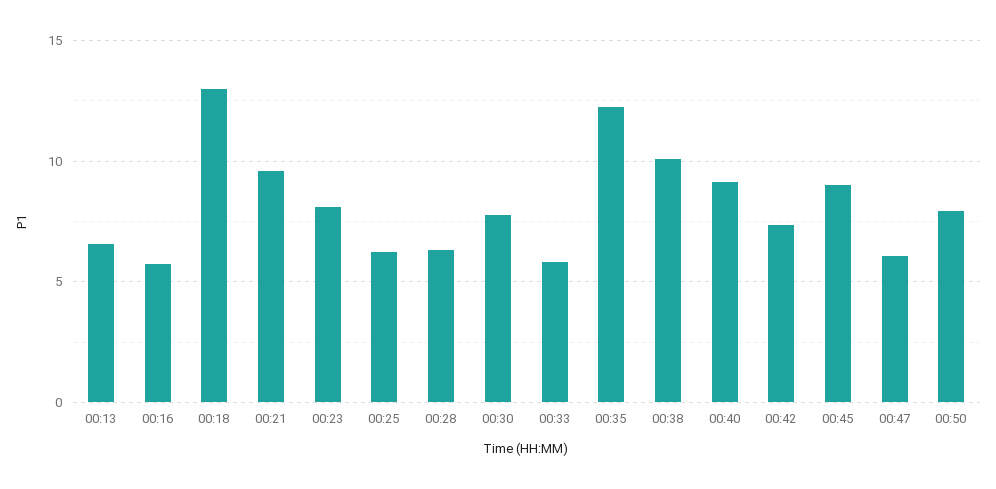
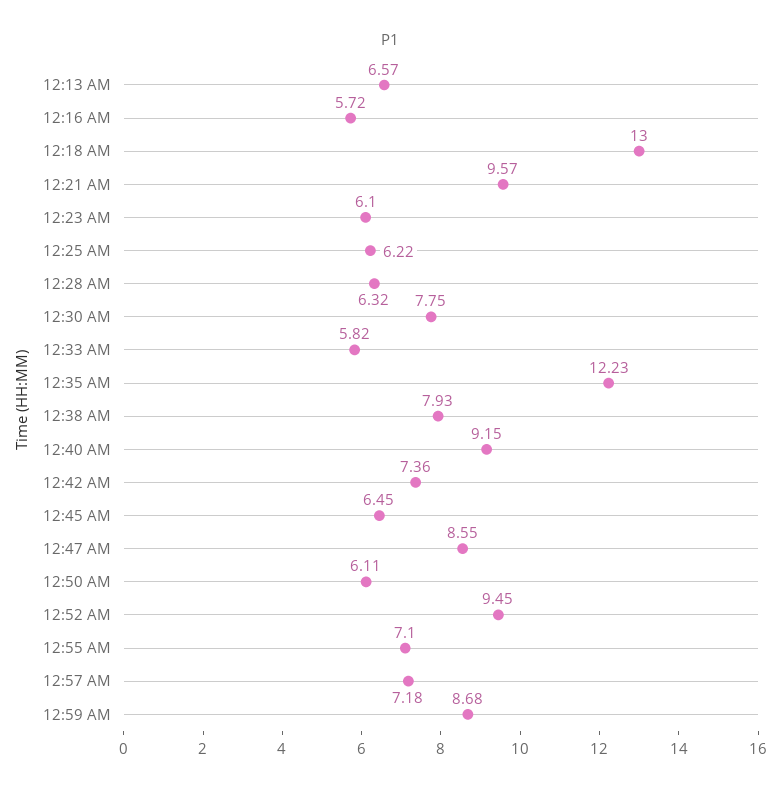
00:23: 8 -> 6.1
00:38: 10 -> 7.93
00:45: 9 -> 6.45
00:47: 6 -> 8.55
00:50: 8 -> 6.11
12:52 AM: none -> 9.45
12:55 AM: none -> 7.1
12:57 AM: none -> 7.18
12:59 AM: none -> 8.68

